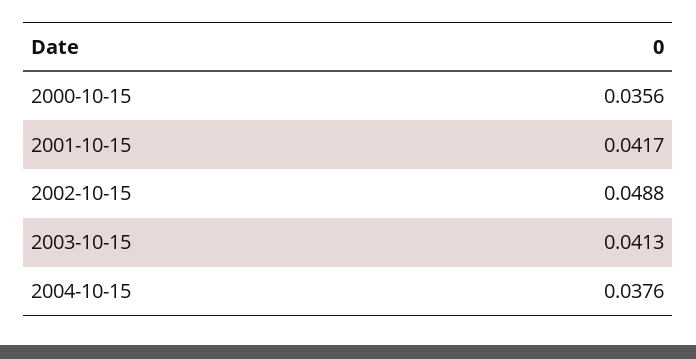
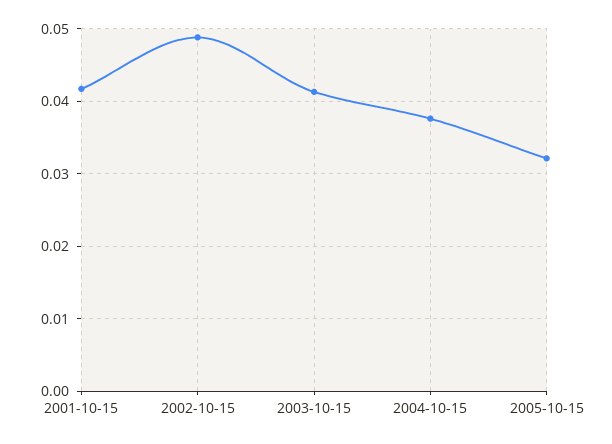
2000-10-15: 0.0356 -> none
2005-10-15: none -> 0.032

